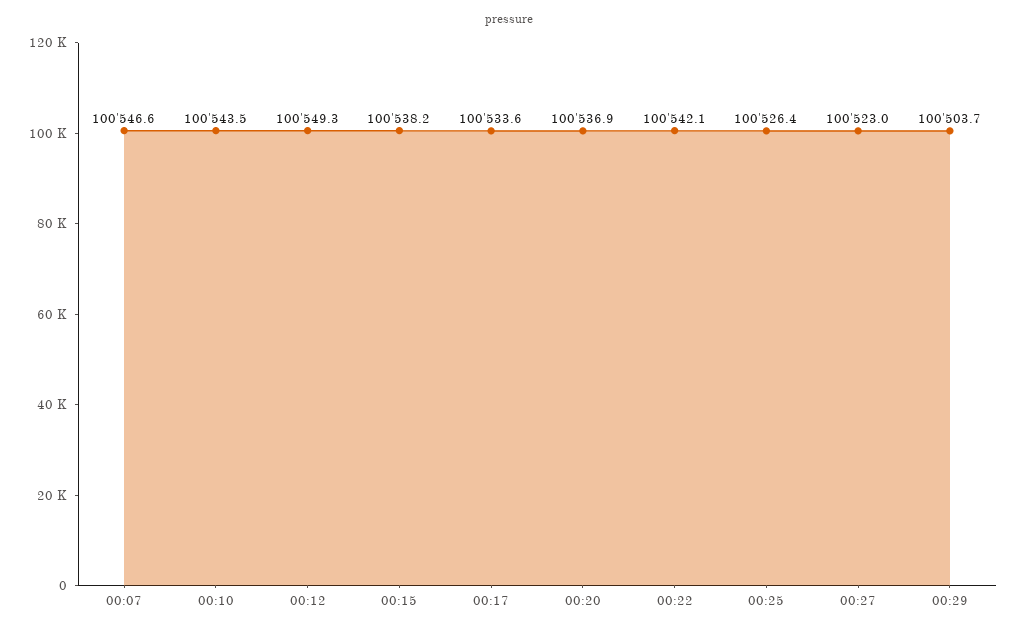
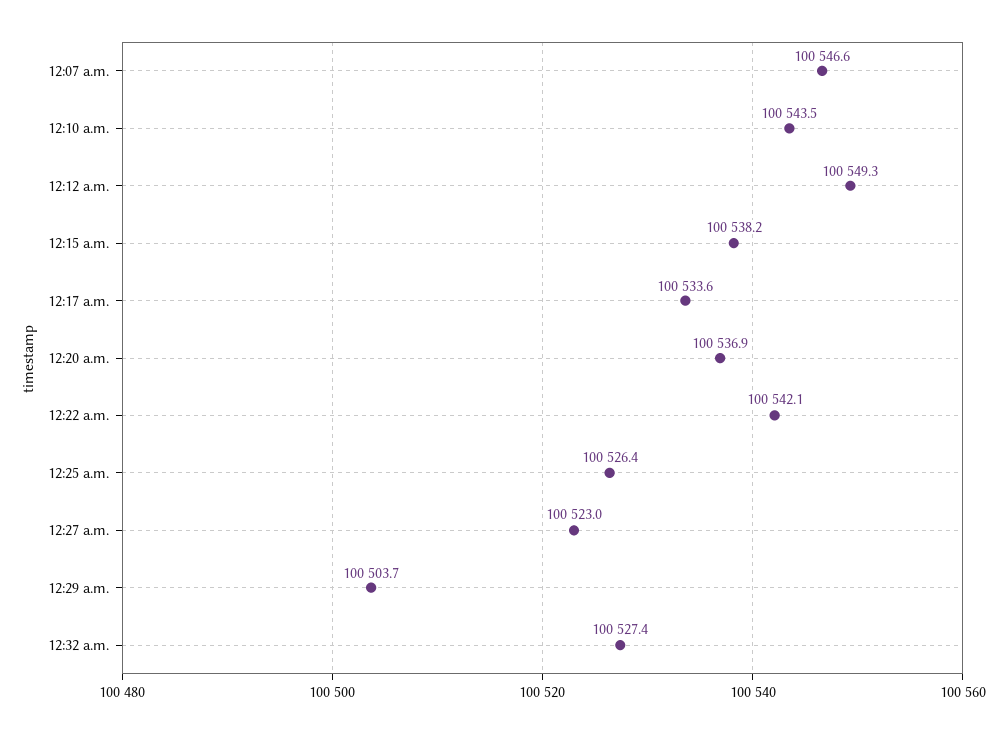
12:32 a.m.: none -> 100527.4

